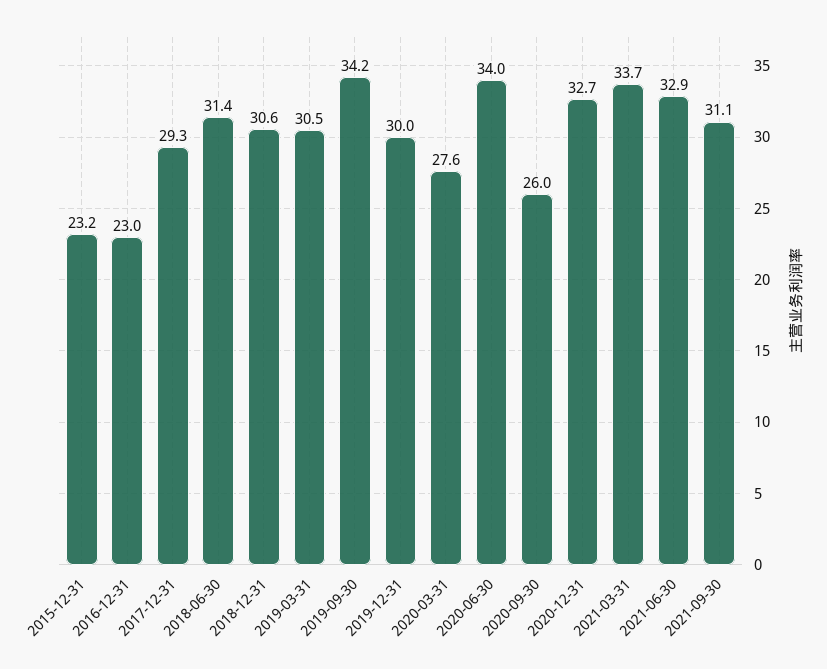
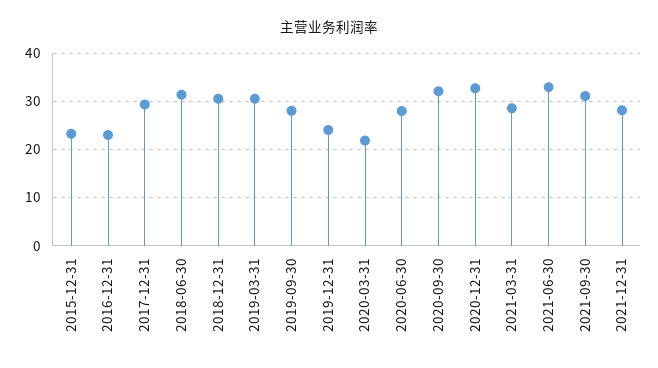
2019-09-30: 34.2 -> 28
2019-12-31: 30 -> 24
2020-03-31: 27.6 -> 22
2020-06-30: 34 -> 28
2020-09-30: 26 -> 32
2021-03-31: 33.7 -> 28
2021-12-31: none -> 28

